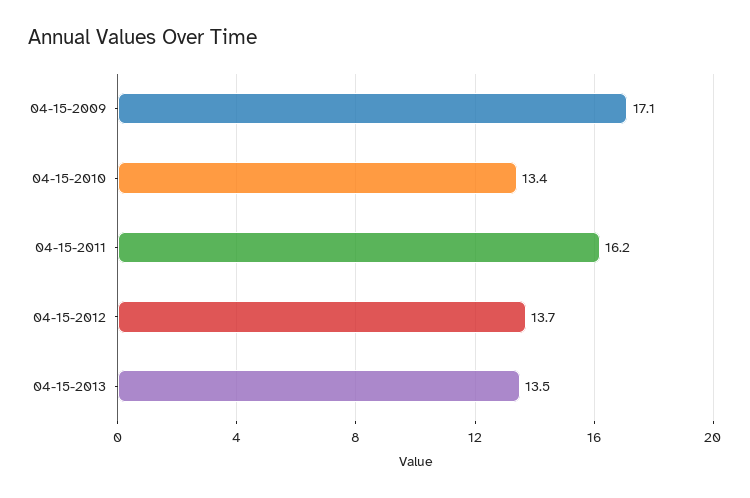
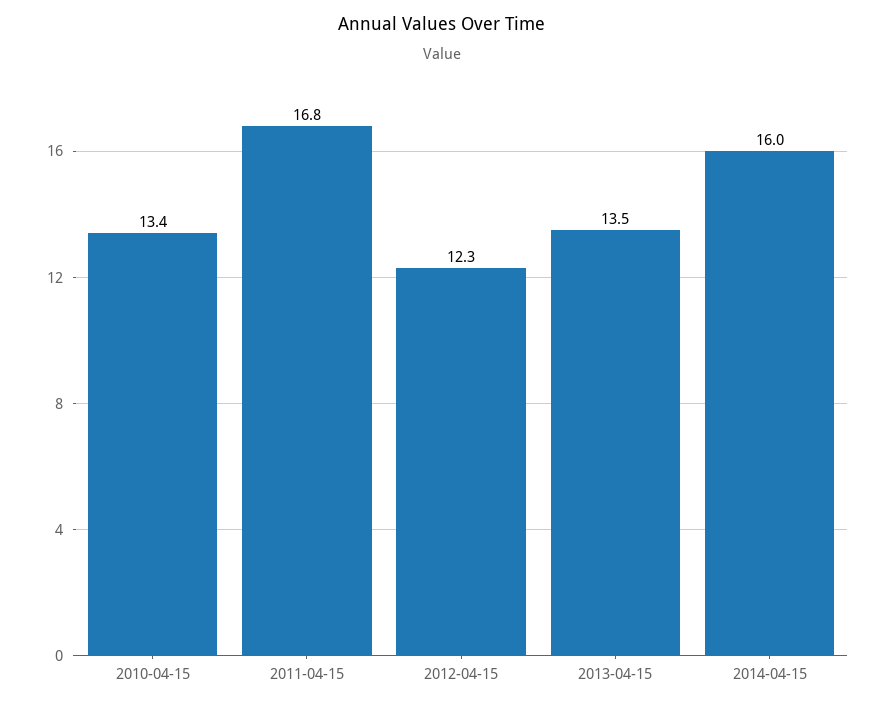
04-15-2009: 17.1 -> none
04-15-2011: 16.2 -> 16.8
04-15-2012: 13.7 -> 12.3
2014-04-15: none -> 16

